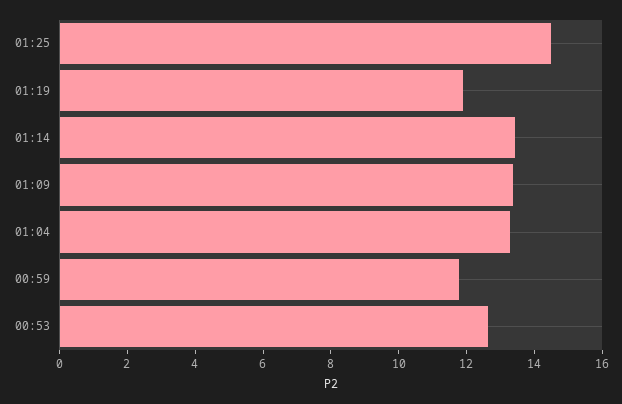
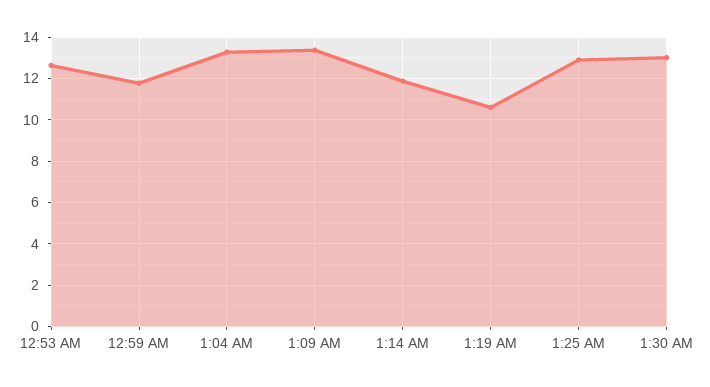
01:25: 14.5 -> 13
01:19: 12 -> 10.5
01:14: 13.5 -> 12
1:30 AM: none -> 13

